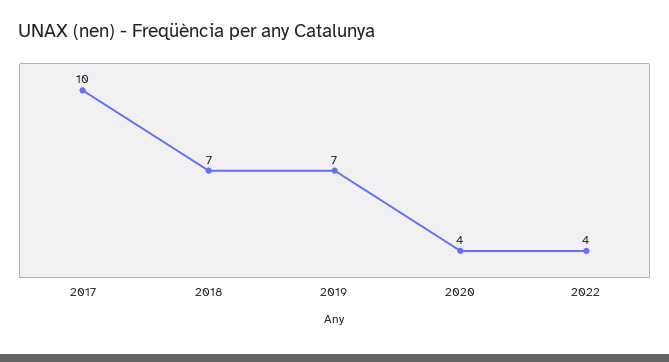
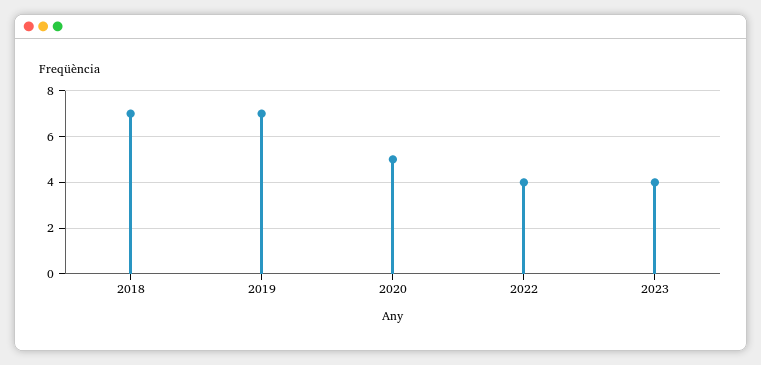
2017: 10 -> none
2020: 4 -> 5
2023: none -> 4

